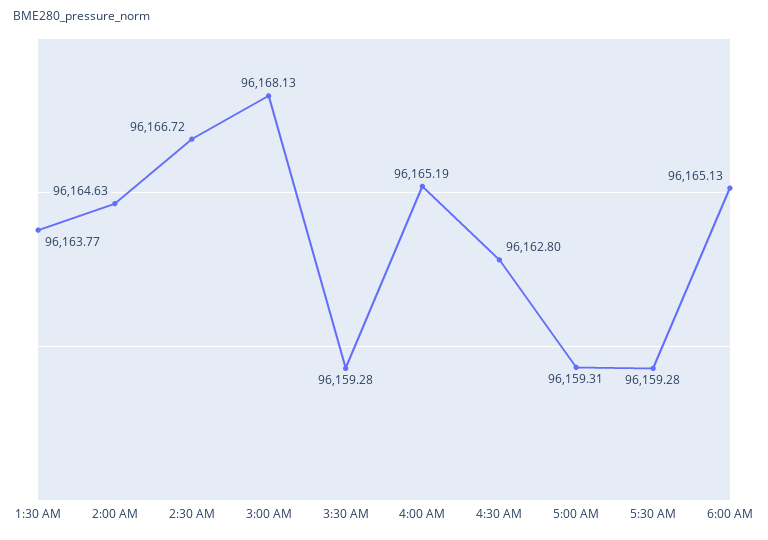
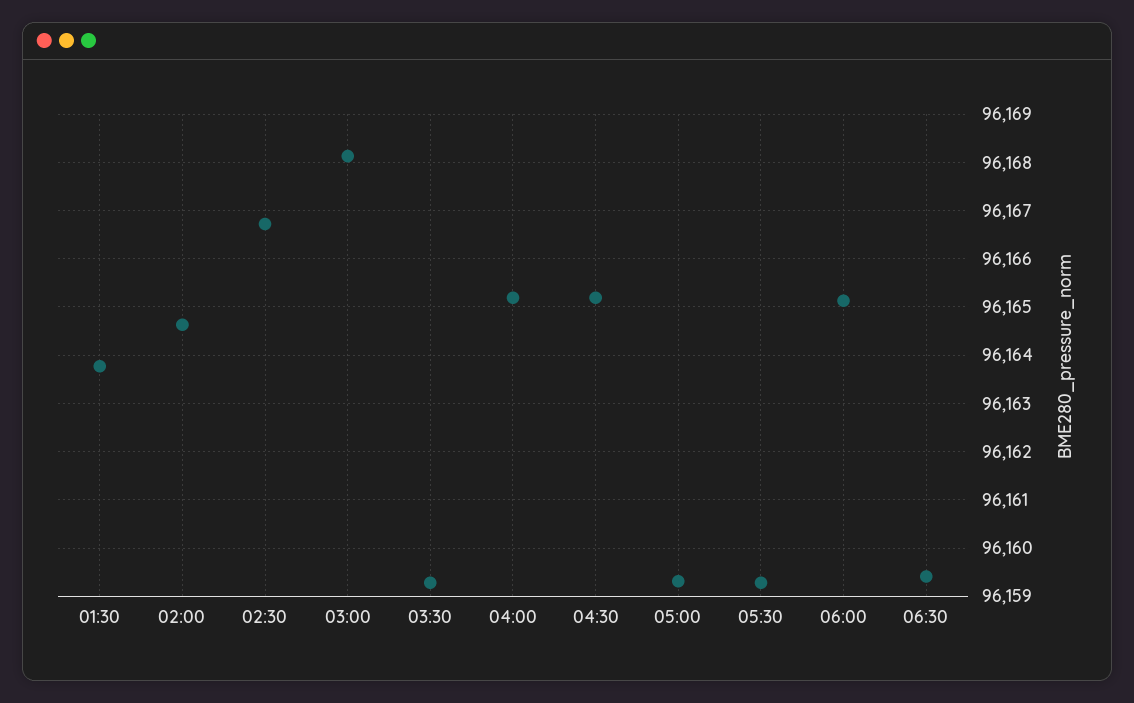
4:30 AM: 96162.8 -> 96165.2
06:30: none -> 96159.4

